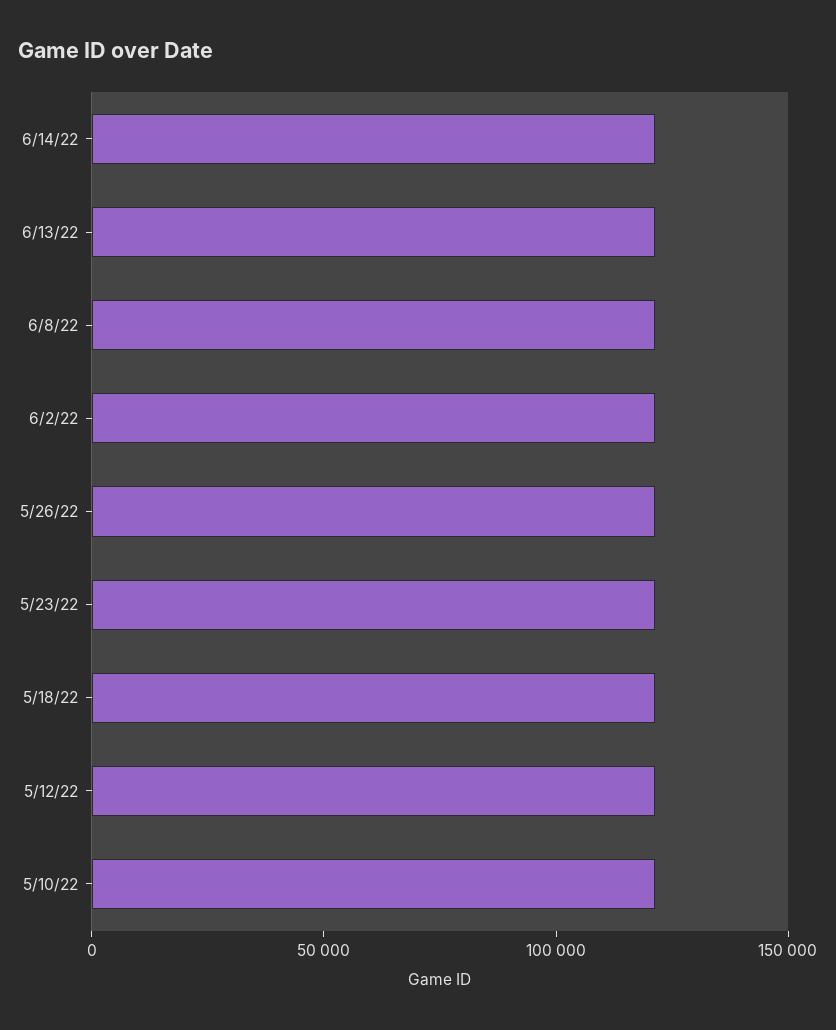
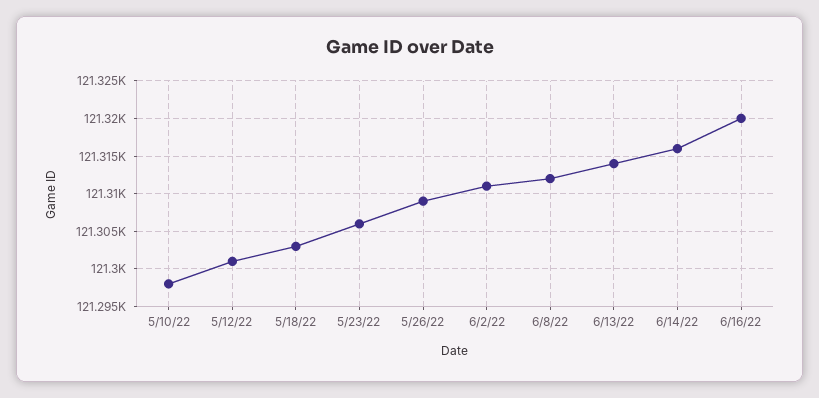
6/16/22: none -> 121320

